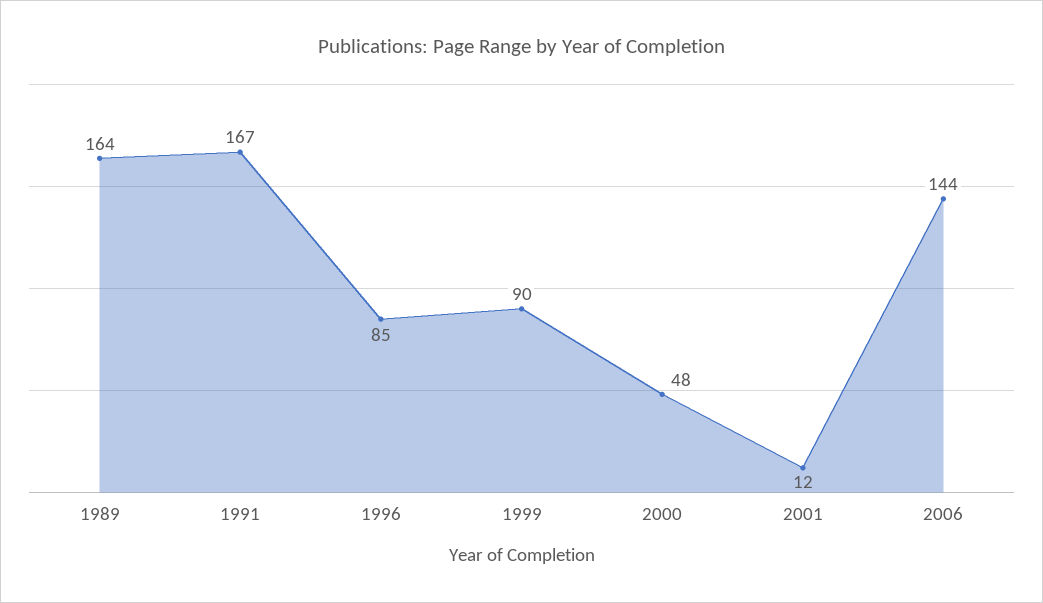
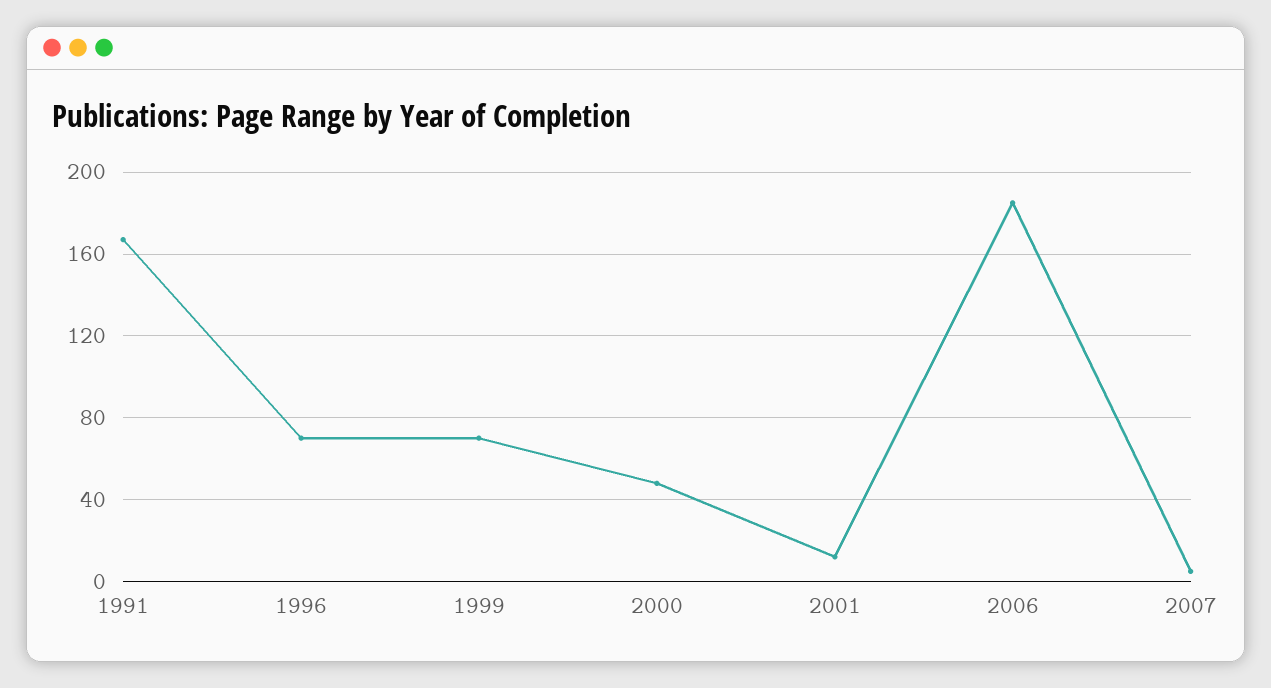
1989: 164 -> none
1996: 85 -> 70
1999: 90 -> 70
2006: 144 -> 185
2007: none -> 5

